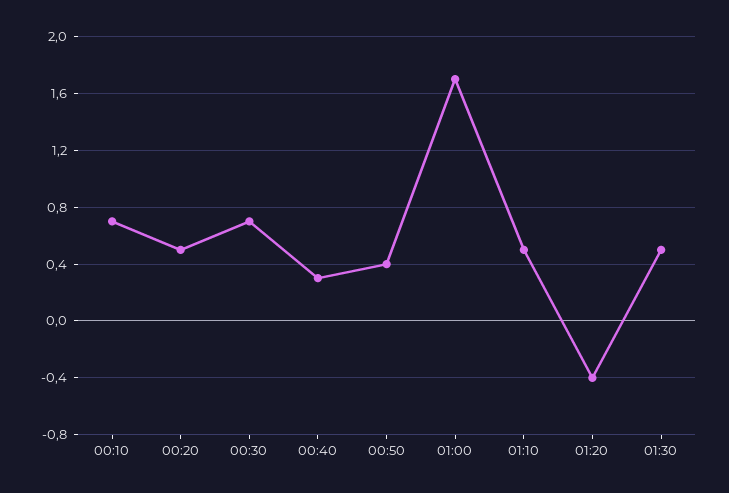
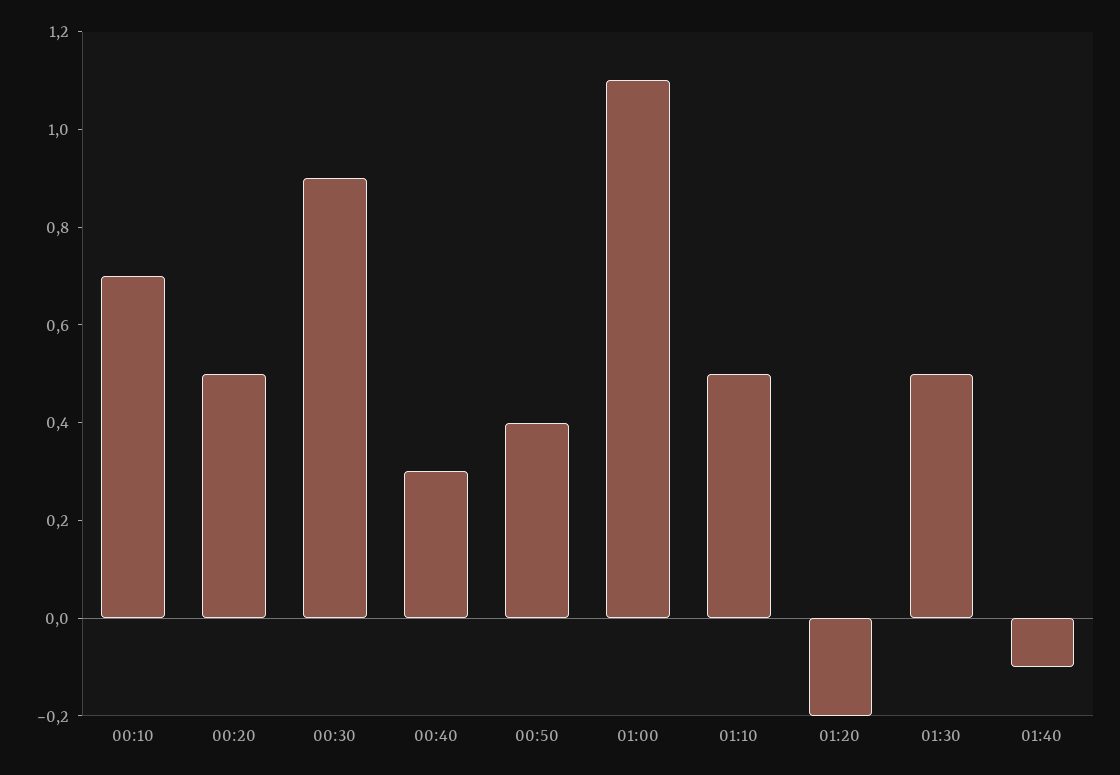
00:30: 0.7 -> 0.9
01:00: 1.7 -> 1.1
01:20: -0.4 -> -0.2
01:40: none -> -0.1

